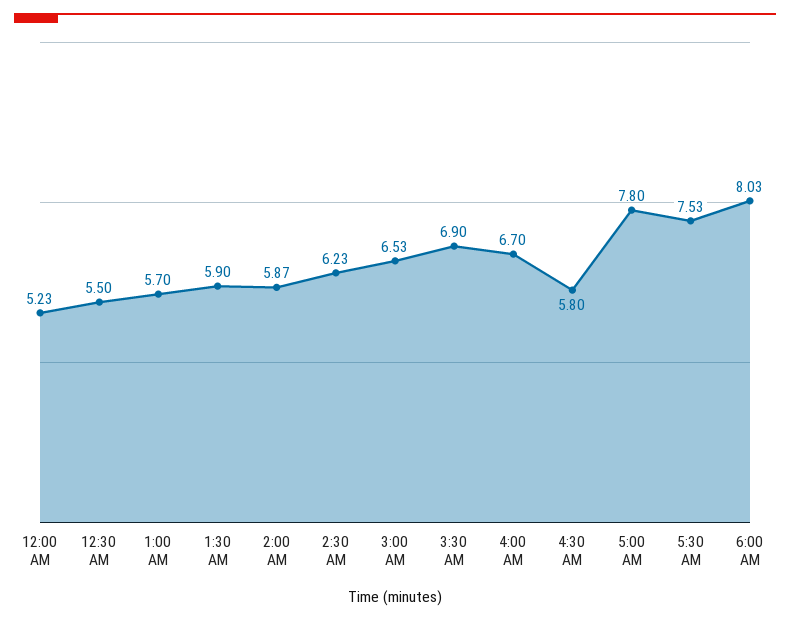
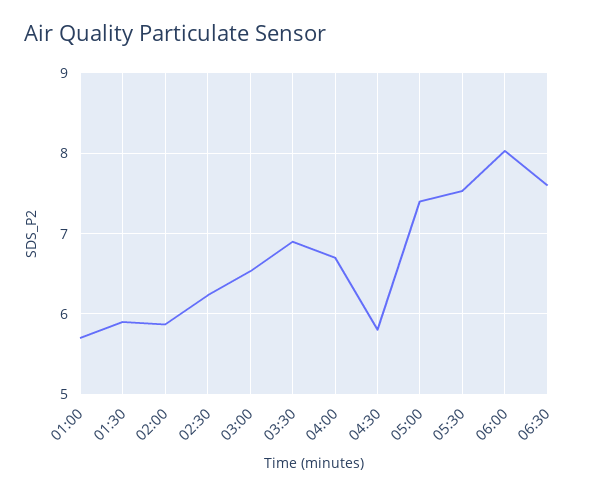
12:00 AM: 5.23 -> none
12:30 AM: 5.5 -> none
5:00 AM: 7.8 -> 7.4
06:30: none -> 7.6

